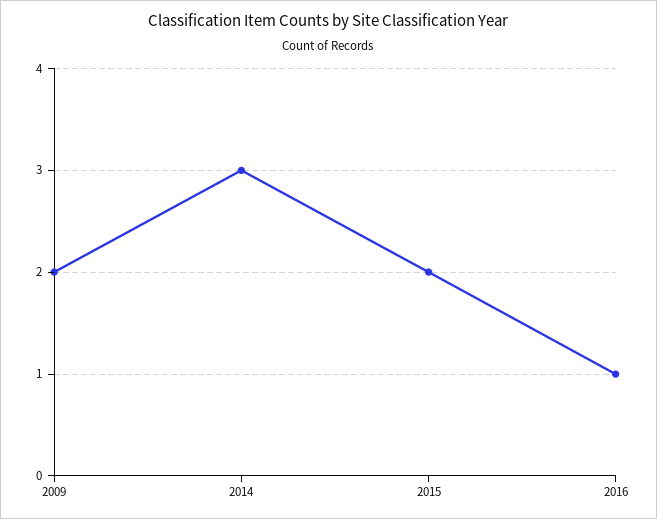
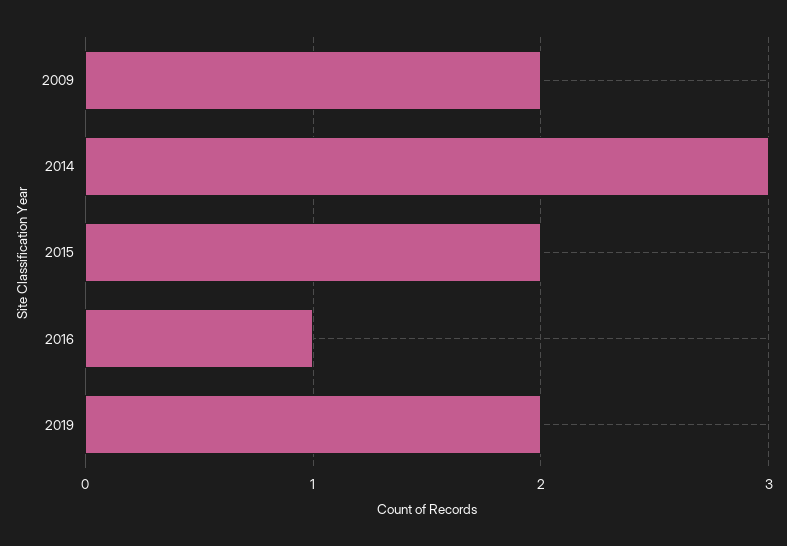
2019: none -> 2

